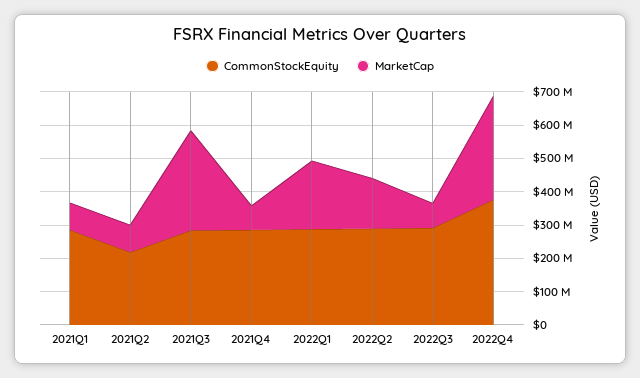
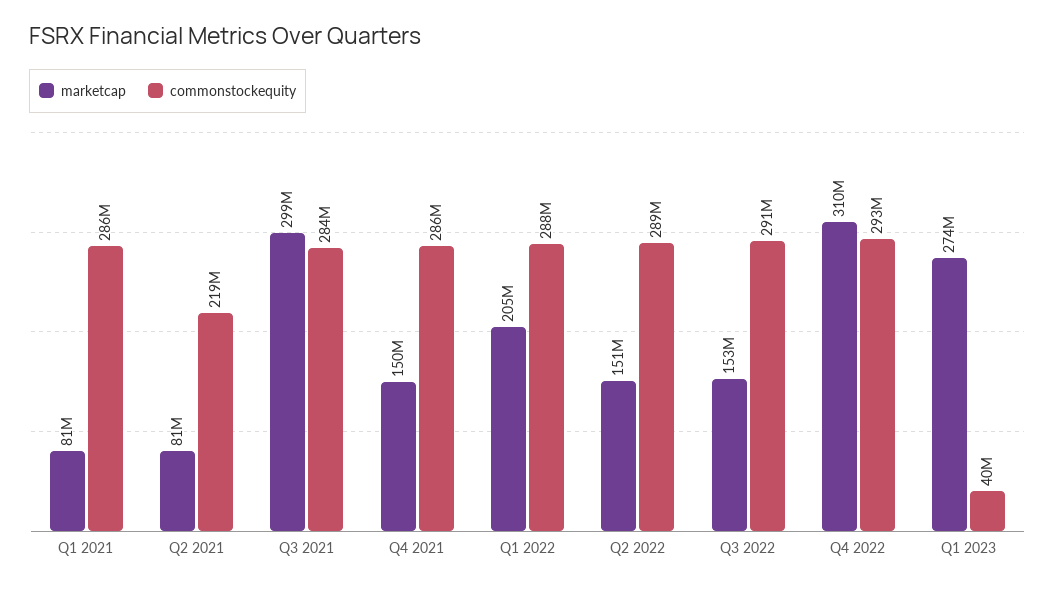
MarketCap, 2021Q4: 75000000 -> 150000000
MarketCap, 2022Q3: 75000000 -> 153000000
CommonStockEquity, 2022Q4: 375000000 -> 293000000
MarketCap, Q1 2023: none -> 274000000
CommonStockEquity, Q1 2023: none -> 40000000

